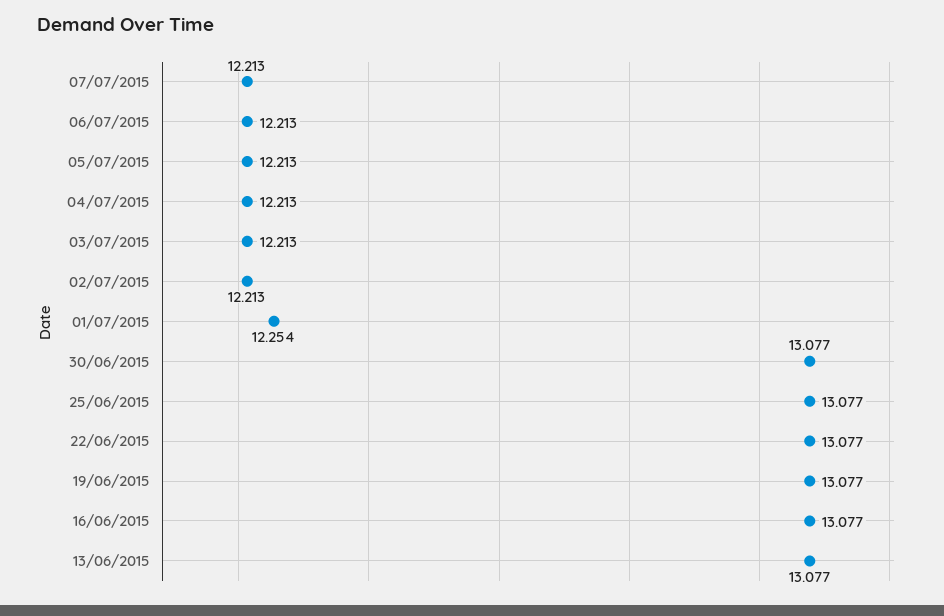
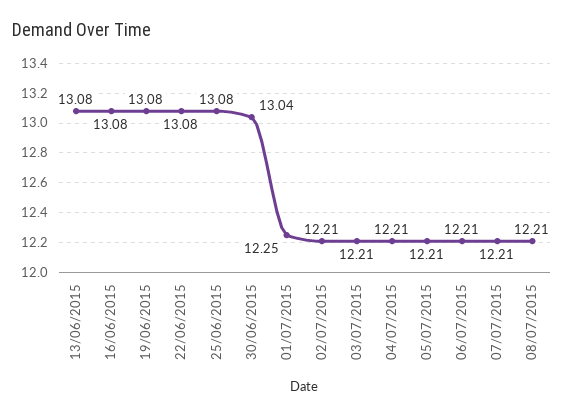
30/06/2015: 13.077 -> 13.04
08/07/2015: none -> 12.21

